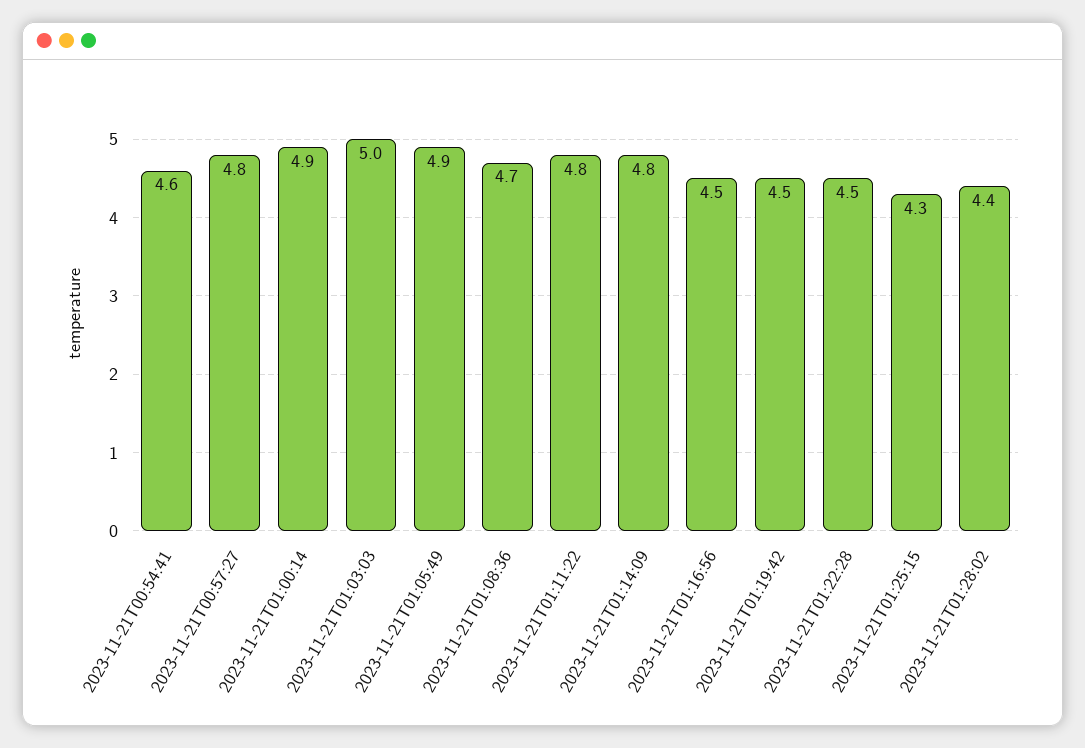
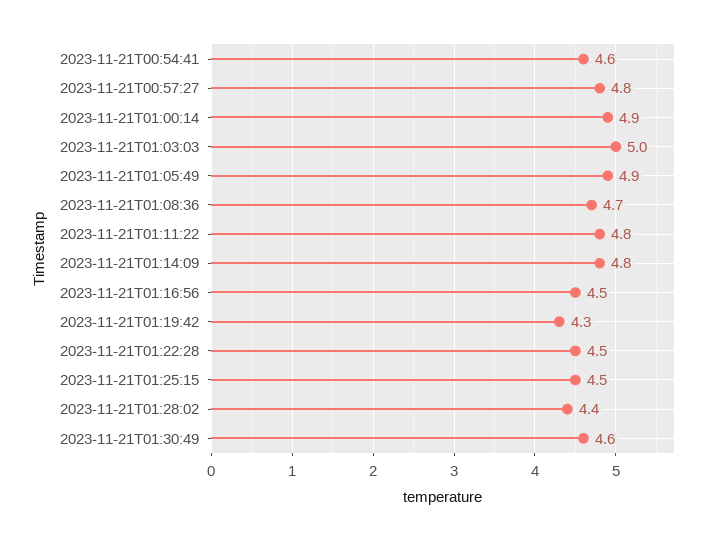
2023-11-21T01:19:42: 4.5 -> 4.3
2023-11-21T01:25:15: 4.3 -> 4.5
2023-11-21T01:30:49: none -> 4.6

